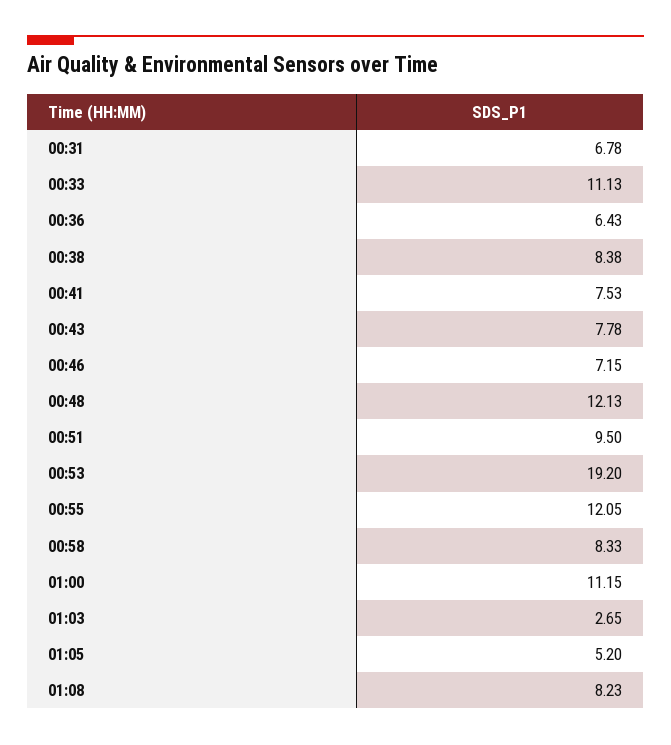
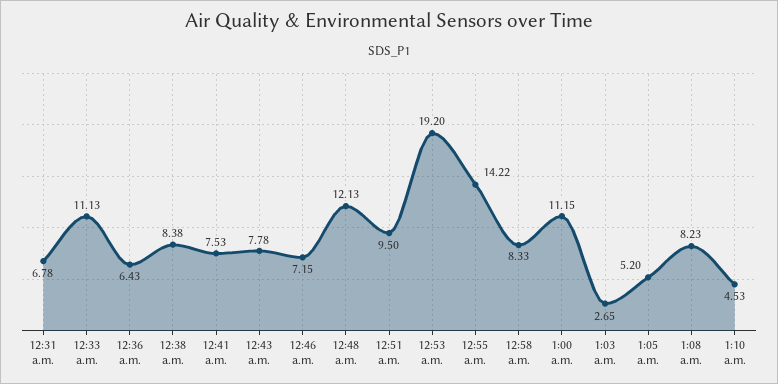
00:55: 12.05 -> 14.22
1:10 a.m.: none -> 4.53

